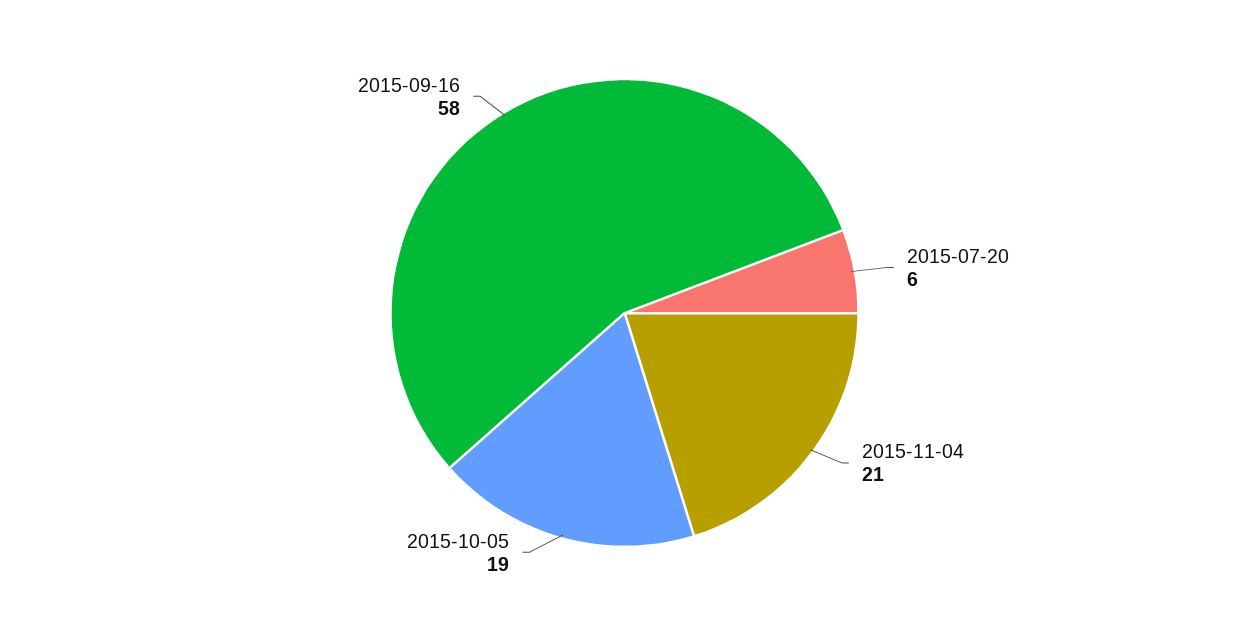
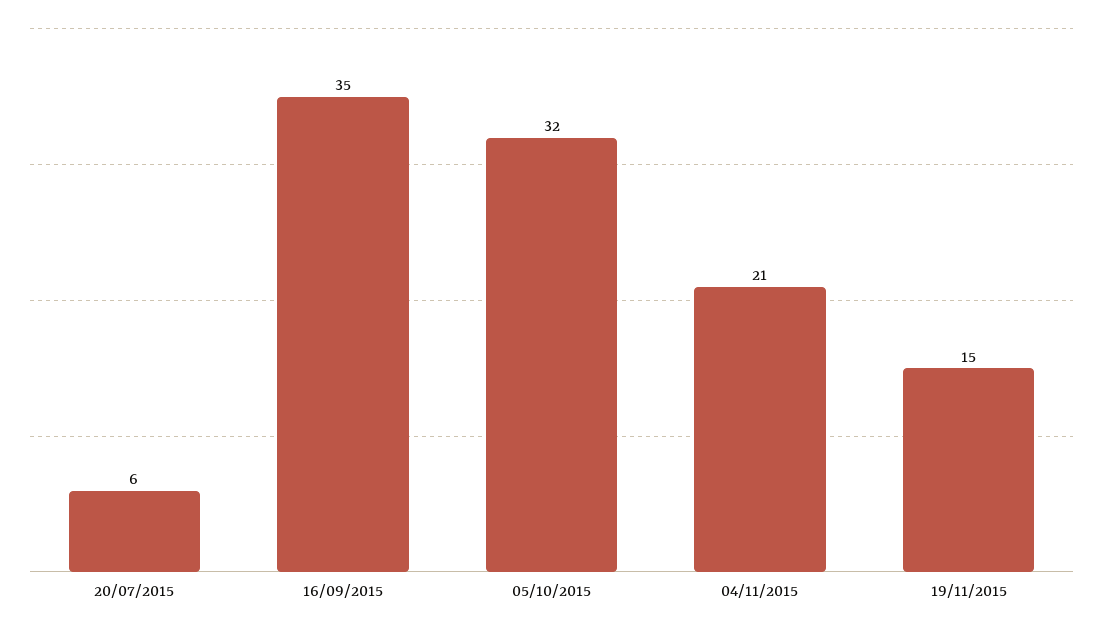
2015-10-05: 19 -> 32
2015-09-16: 58 -> 35
19/11/2015: none -> 15

